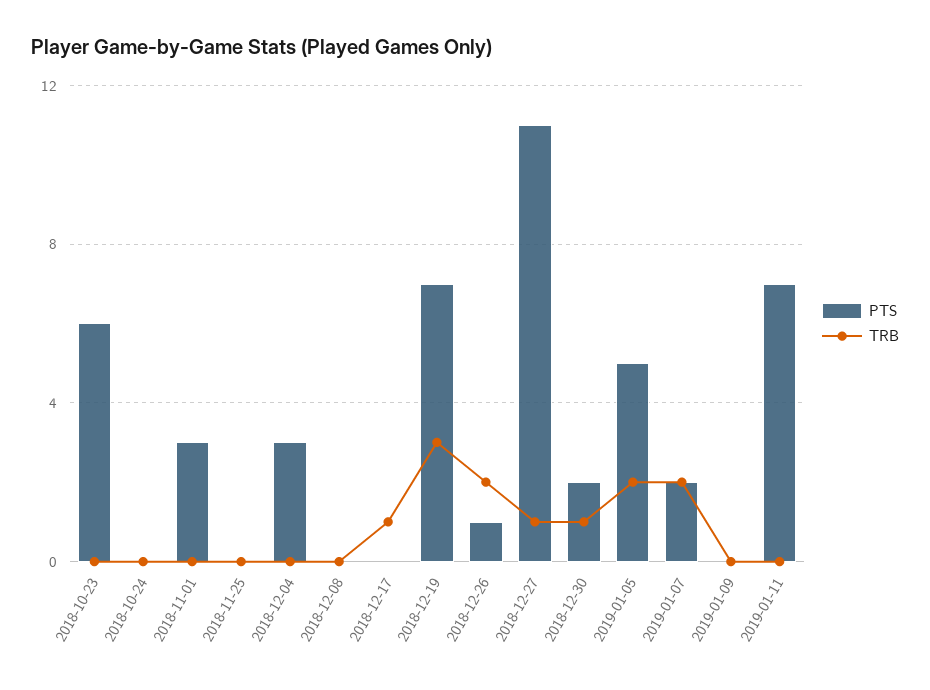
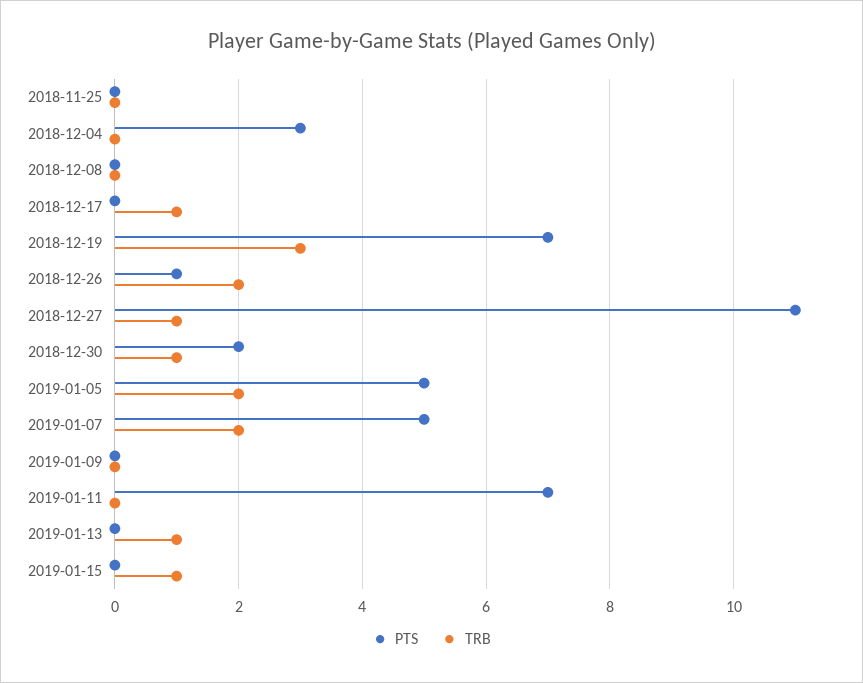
PTS, 2018-10-23: 6 -> none
TRB, 2018-10-23: 0 -> none
PTS, 2018-10-24: 0 -> none
TRB, 2018-10-24: 0 -> none
PTS, 2018-11-01: 3 -> none
TRB, 2018-11-01: 0 -> none
PTS, 2019-01-07: 2 -> 5
PTS, 2019-01-13: none -> 0
TRB, 2019-01-13: none -> 1
PTS, 2019-01-15: none -> 0
TRB, 2019-01-15: none -> 1

